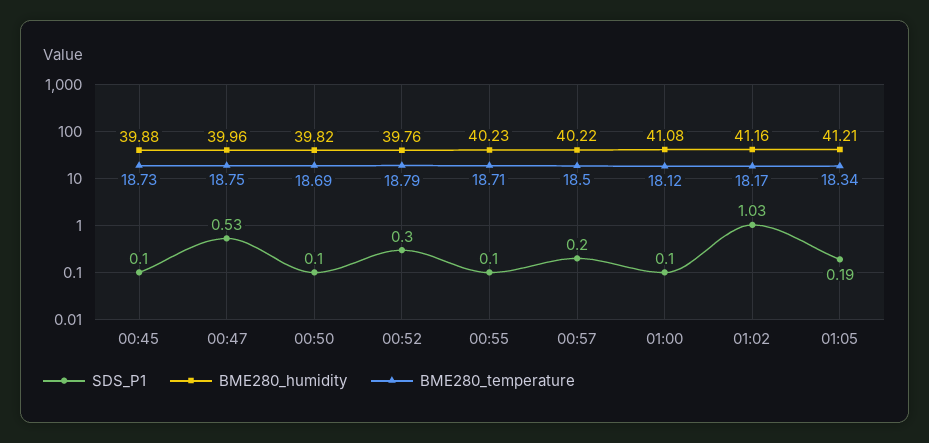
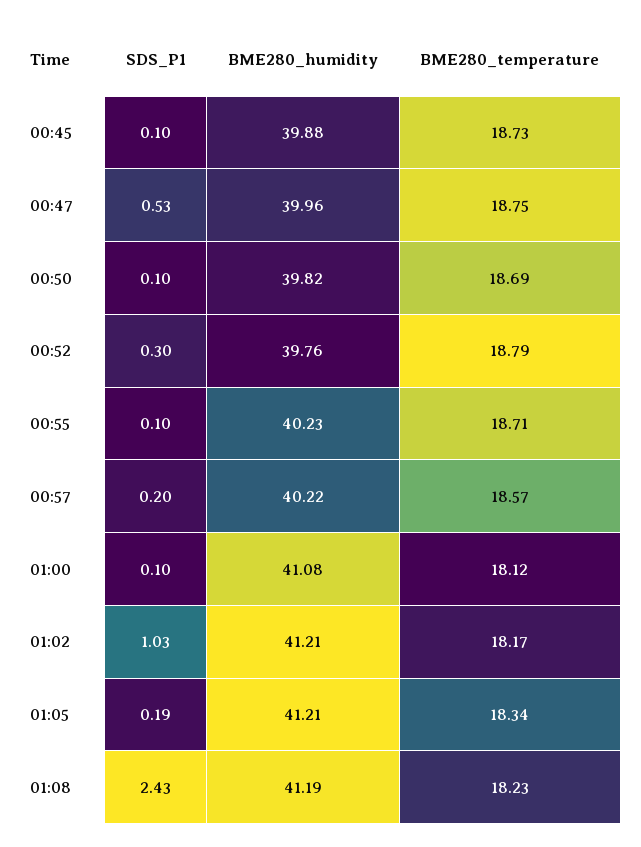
BME280_temperature, 00:57: 18.5 -> 18.57
BME280_humidity, 01:02: 41.16 -> 41.21
SDS_P1, 01:08: none -> 2.43
BME280_humidity, 01:08: none -> 41.19
BME280_temperature, 01:08: none -> 18.23

